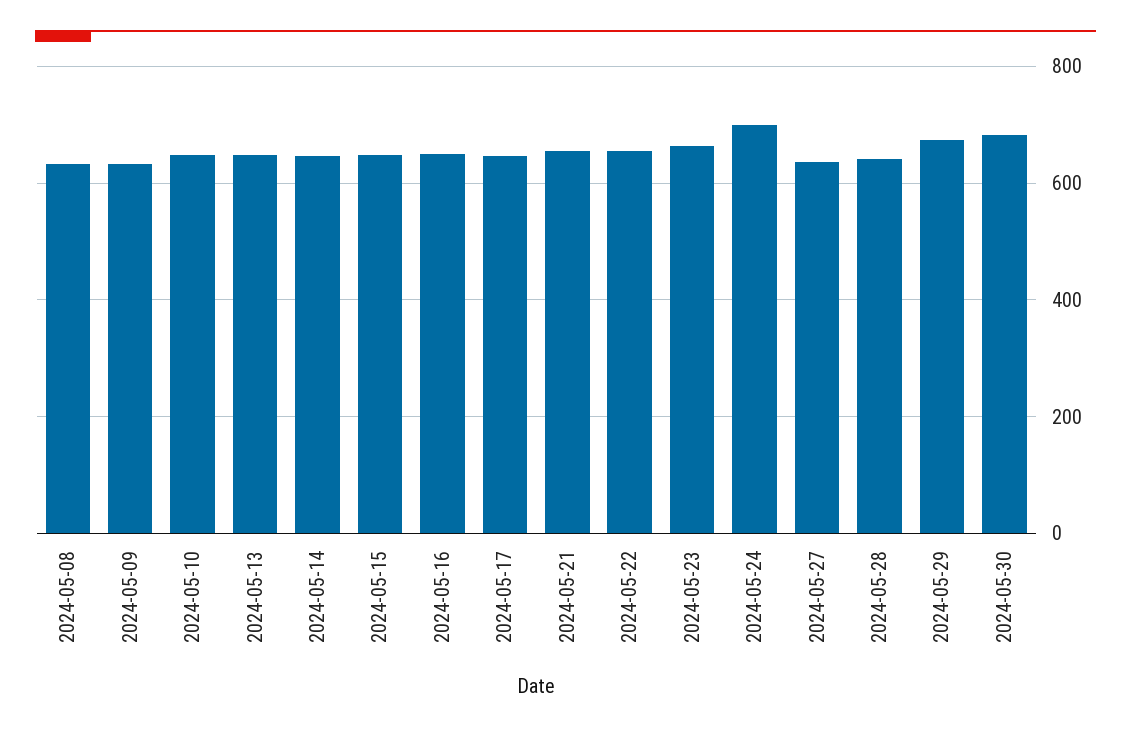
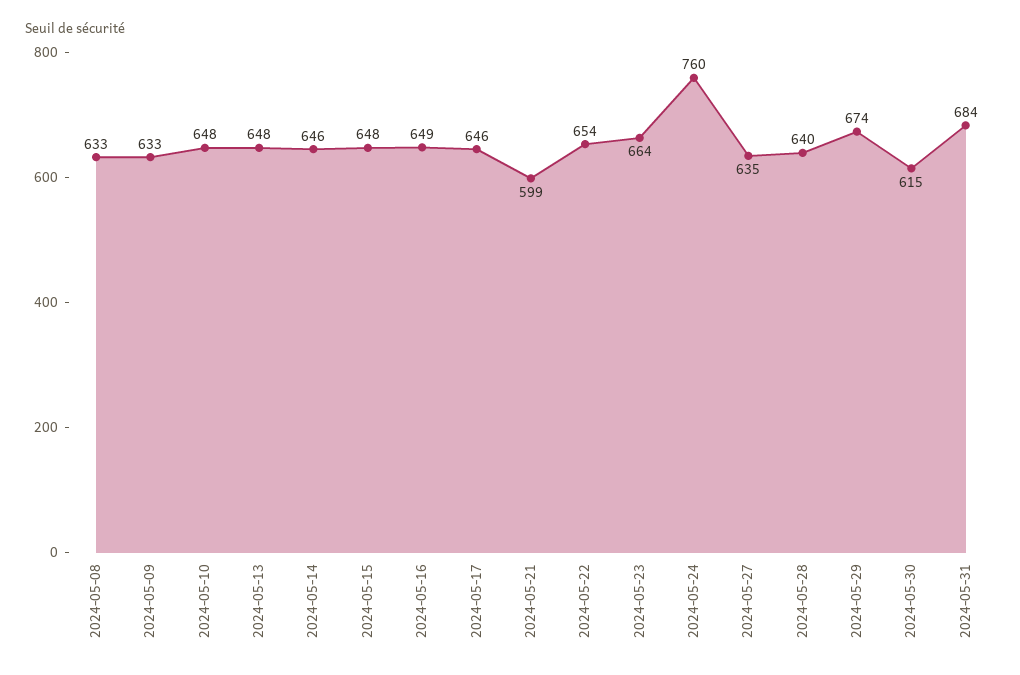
2024-05-21: 660 -> 599
2024-05-24: 700 -> 760
2024-05-30: 680 -> 615
2024-05-31: none -> 684

